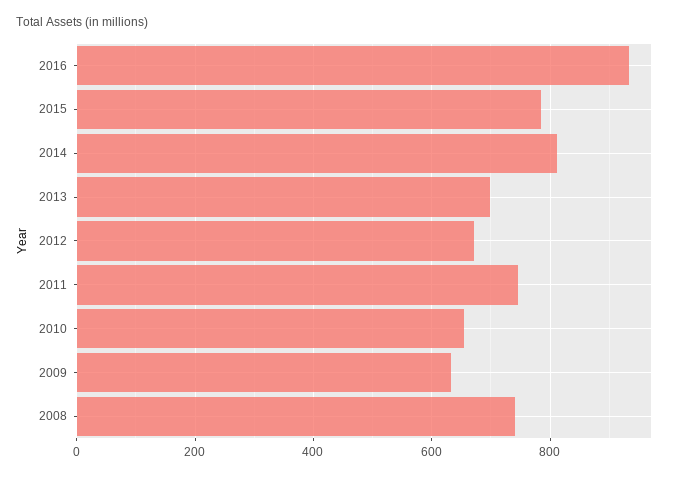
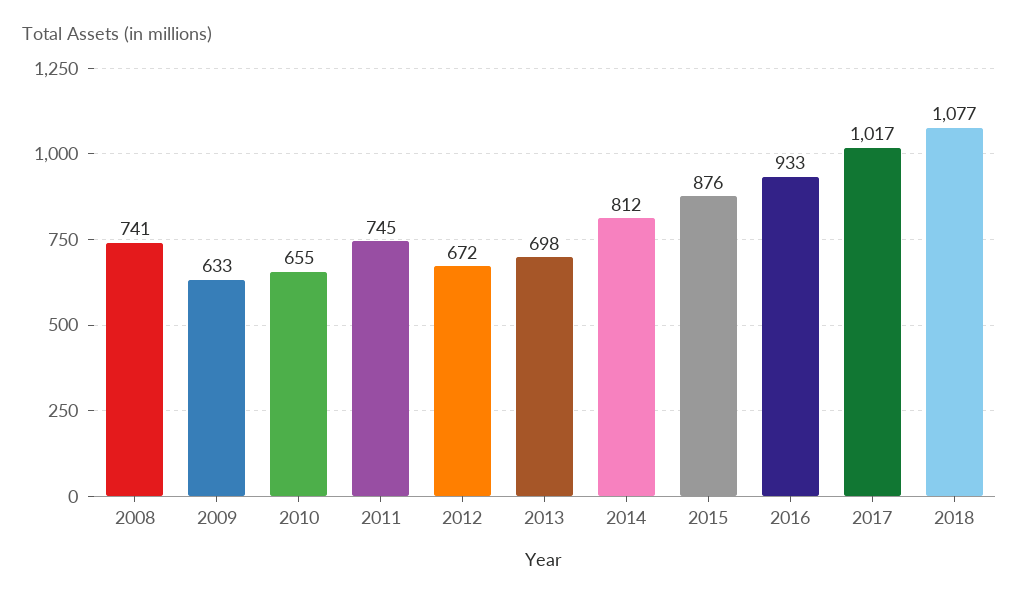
2015: 780 -> 876
2017: none -> 1017
2018: none -> 1077

